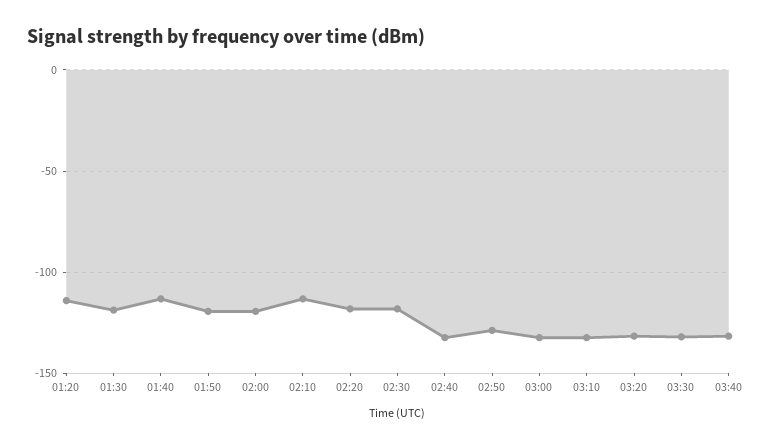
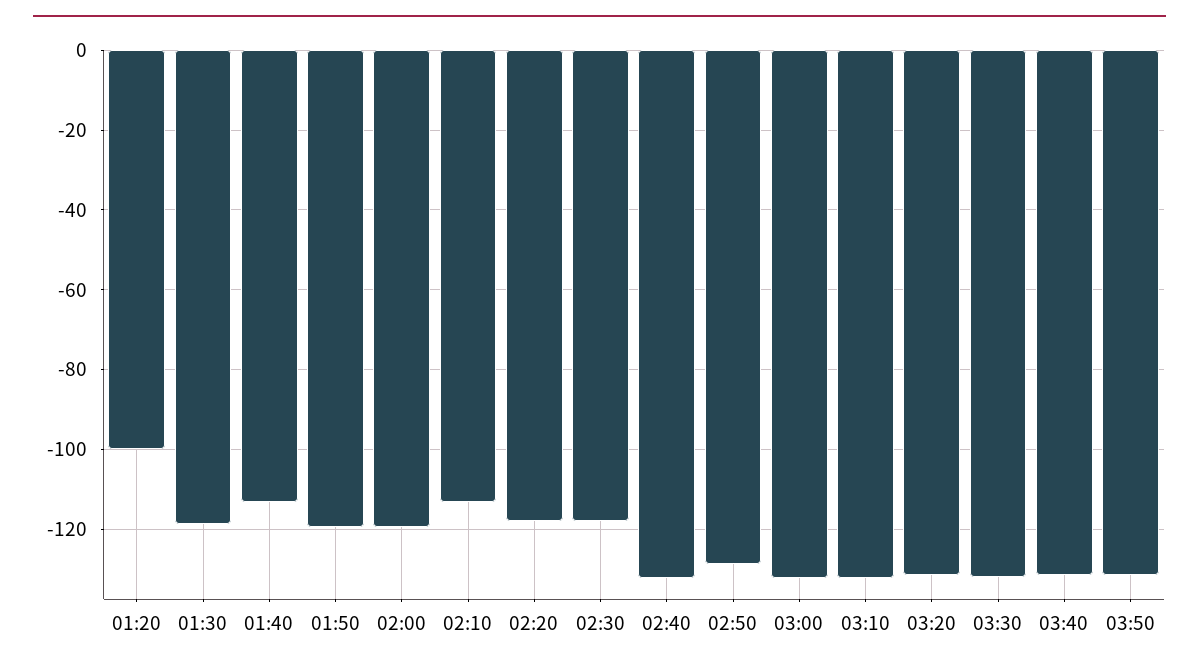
01:20: -115 -> -100
03:50: none -> -132

